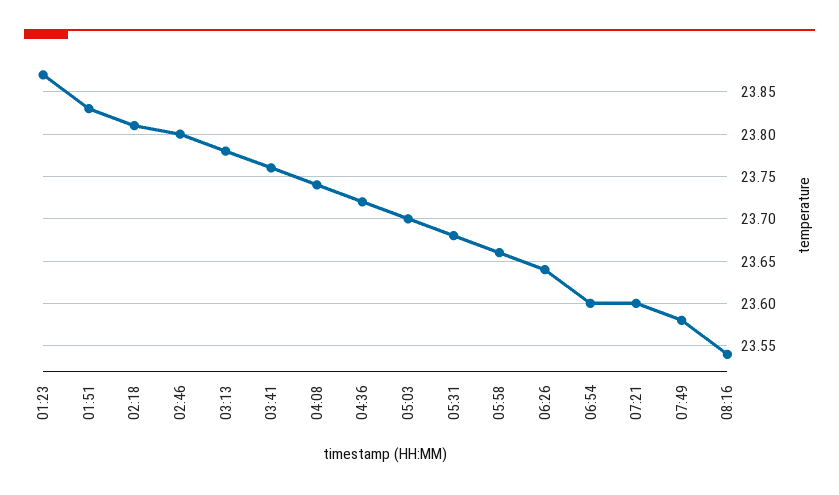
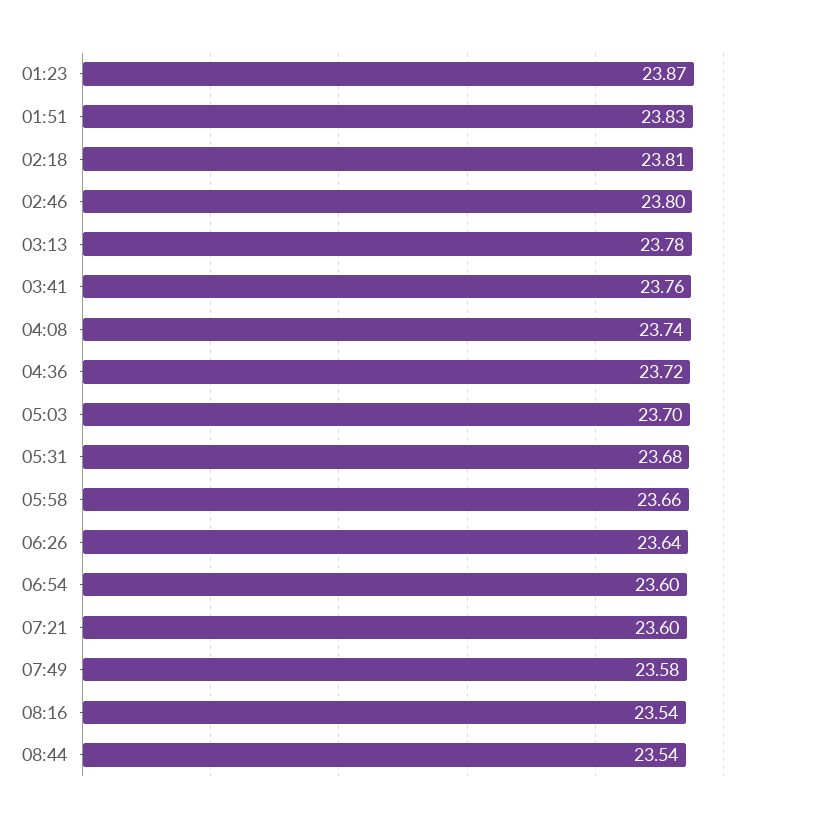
08:44: none -> 23.54

